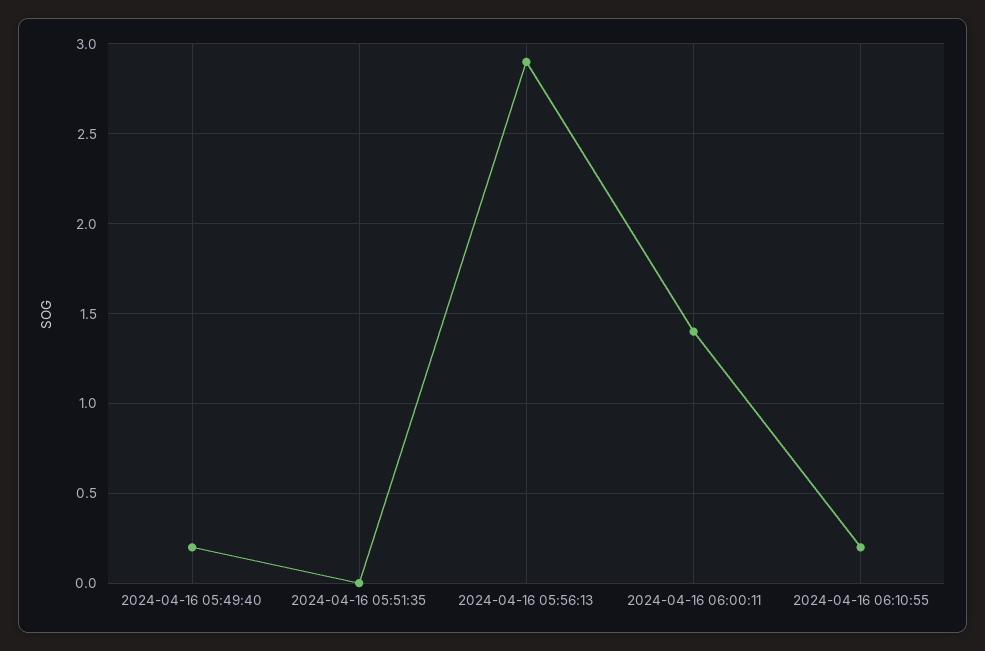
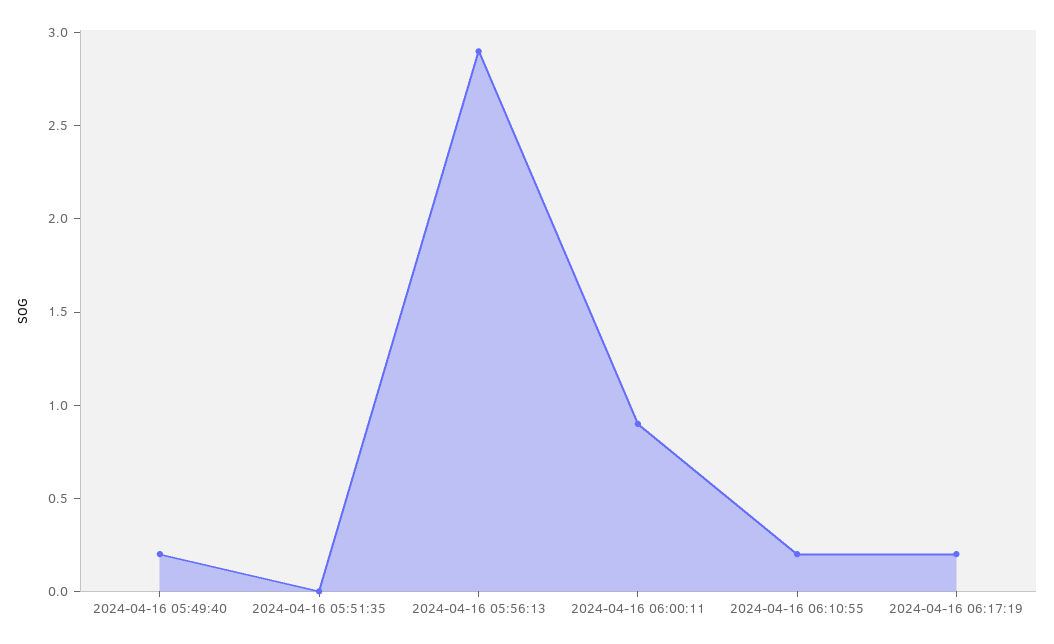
2024-04-16 06:00:11: 1.4 -> 0.9
2024-04-16 06:17:19: none -> 0.2

